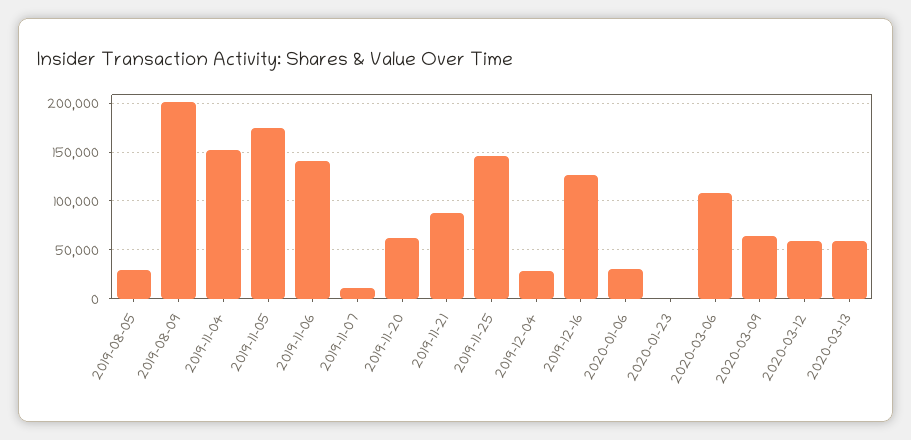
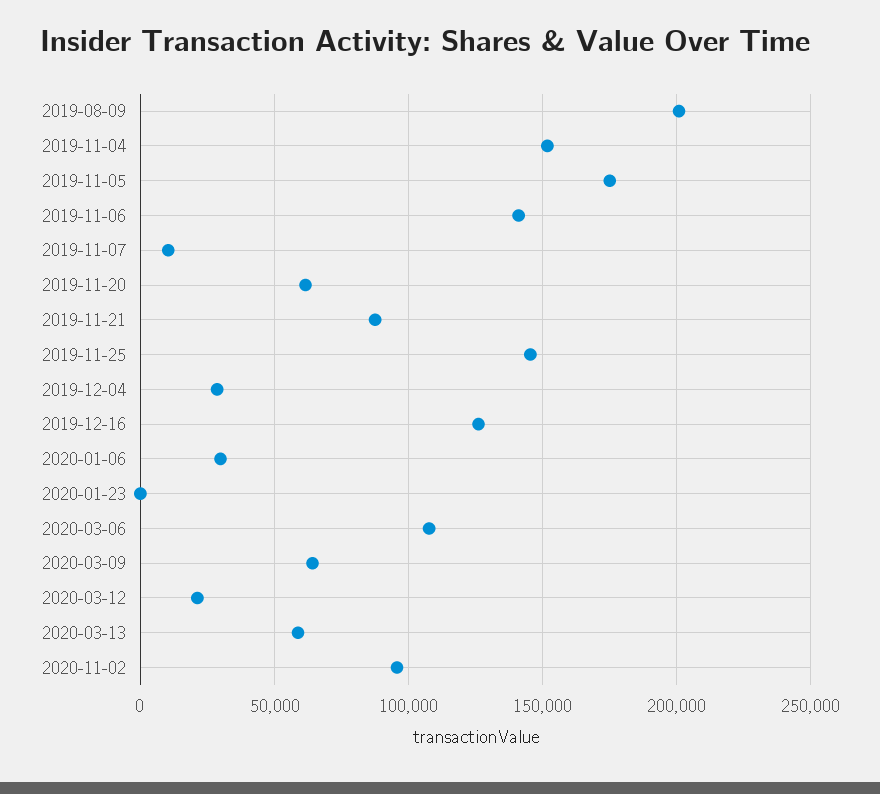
2019-08-05: 30000 -> none
2020-03-12: 60000 -> 20000
2020-11-02: none -> 95000

